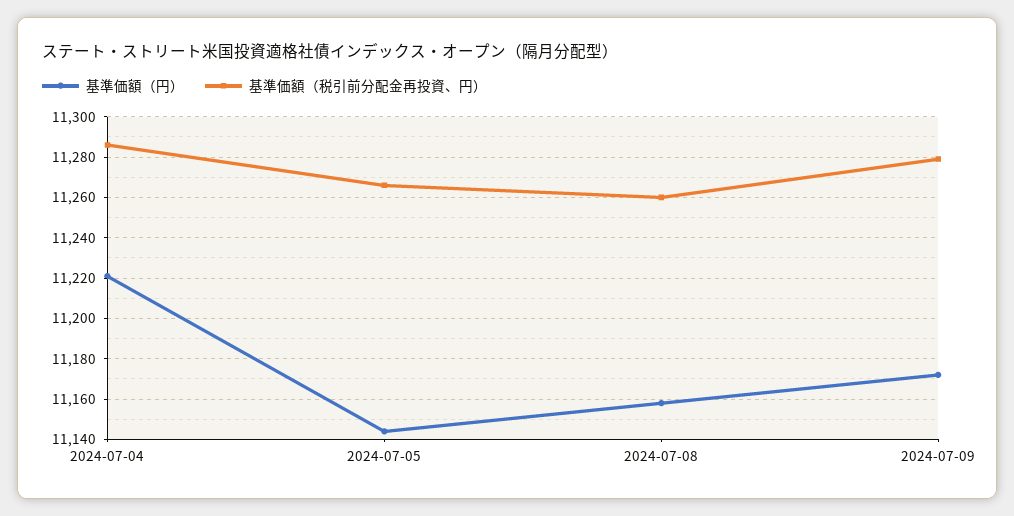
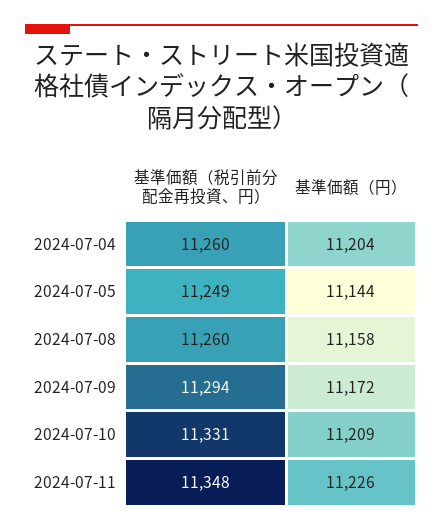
基準価額（円）, 2024-07-04: 11220 -> 11204
基準価額（税引前分配金再投資、円）, 2024-07-04: 11285 -> 11260
基準価額（税引前分配金再投資、円）, 2024-07-05: 11265 -> 11249
基準価額（税引前分配金再投資、円）, 2024-07-09: 11280 -> 11294
基準価額（税引前分配金再投資、円）, 2024-07-10: none -> 11331
基準価額（円）, 2024-07-10: none -> 11209
基準価額（税引前分配金再投資、円）, 2024-07-11: none -> 11348
基準価額（円）, 2024-07-11: none -> 11226

